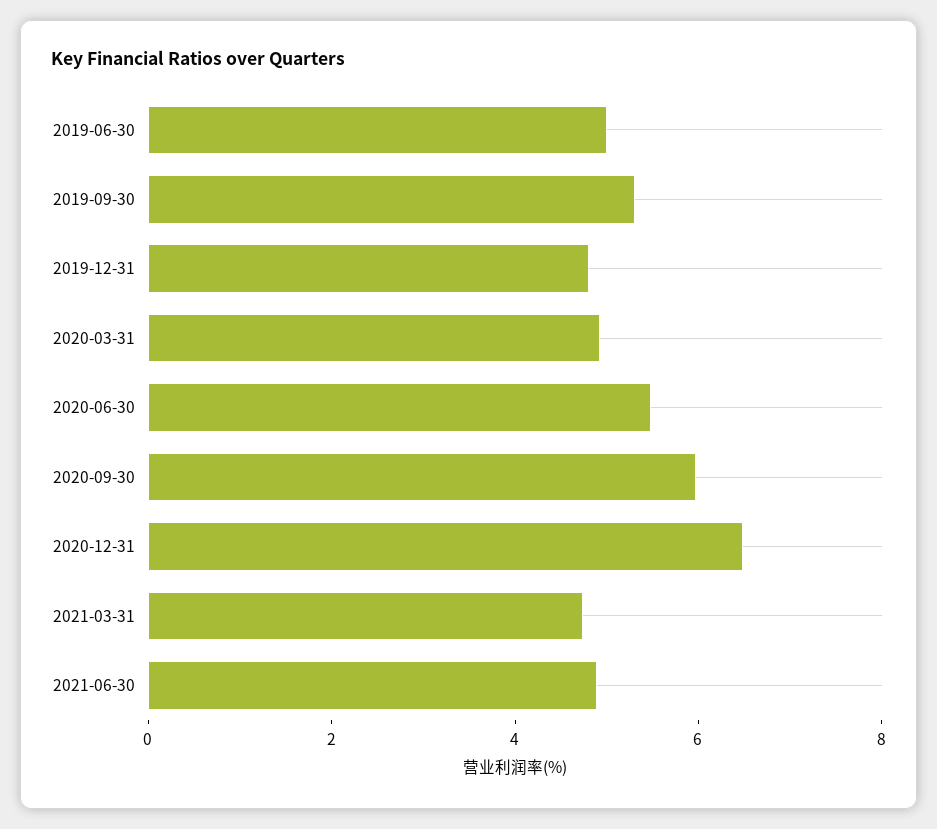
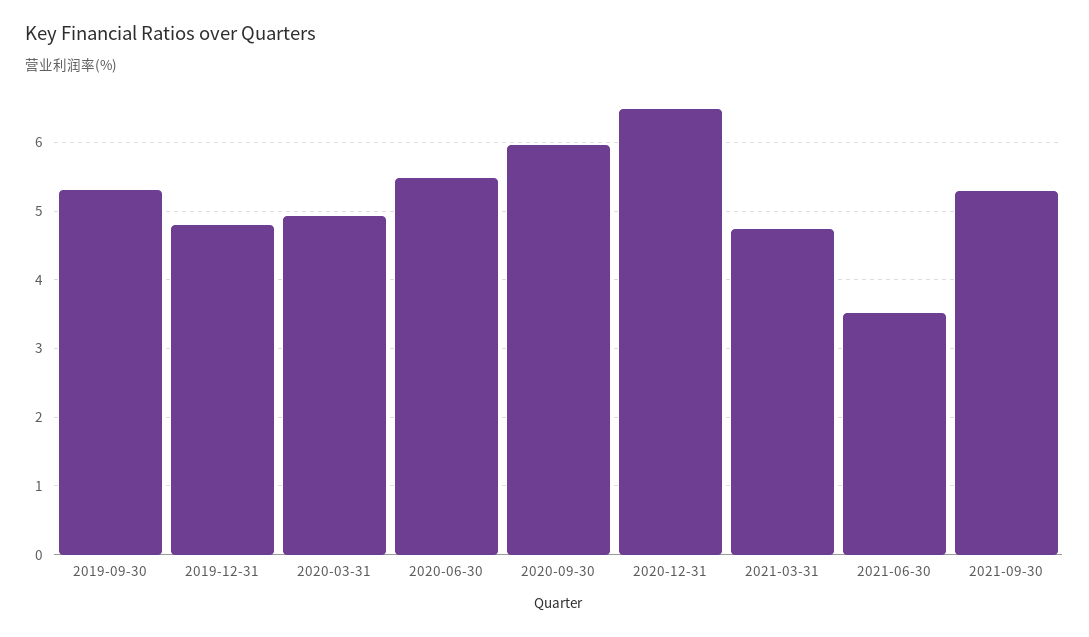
2019-06-30: 5 -> none
2021-06-30: 5 -> 3.5
2021-09-30: none -> 5.3

